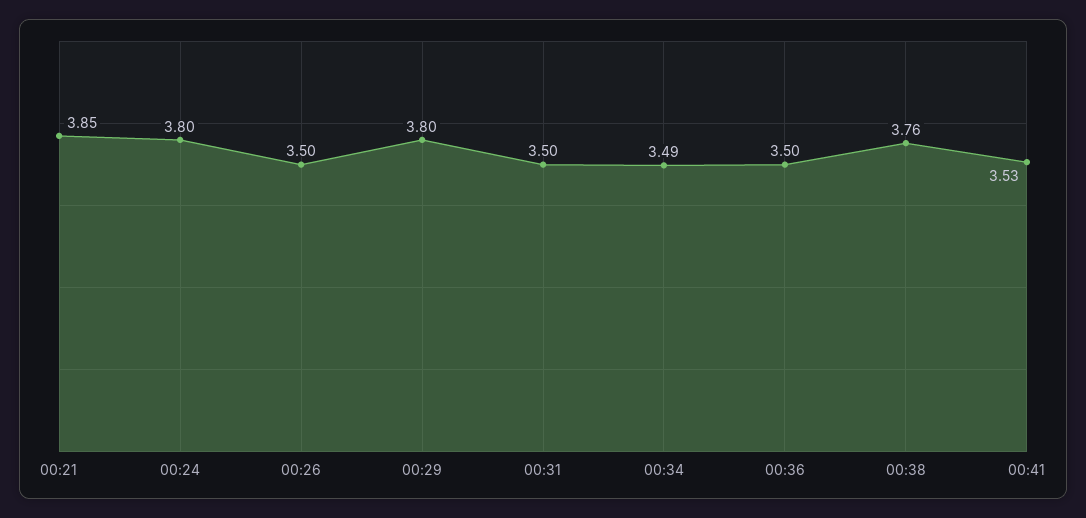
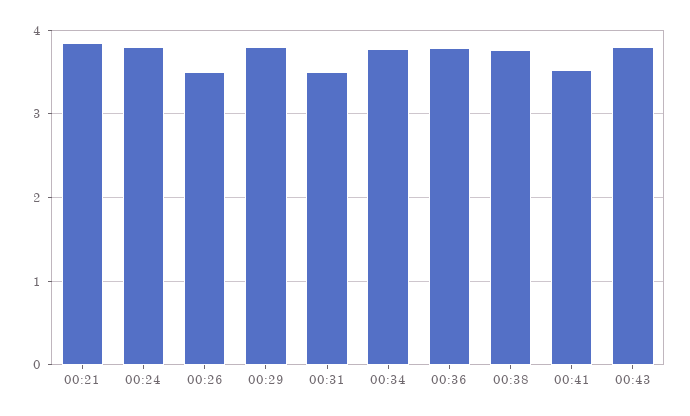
00:34: 3.49 -> 3.8
00:36: 3.5 -> 3.8
00:43: none -> 3.8

